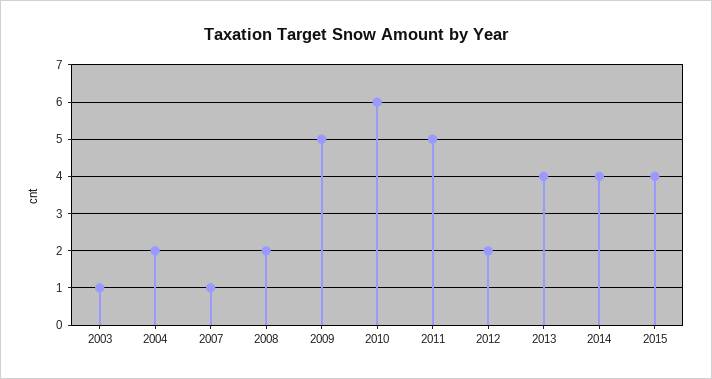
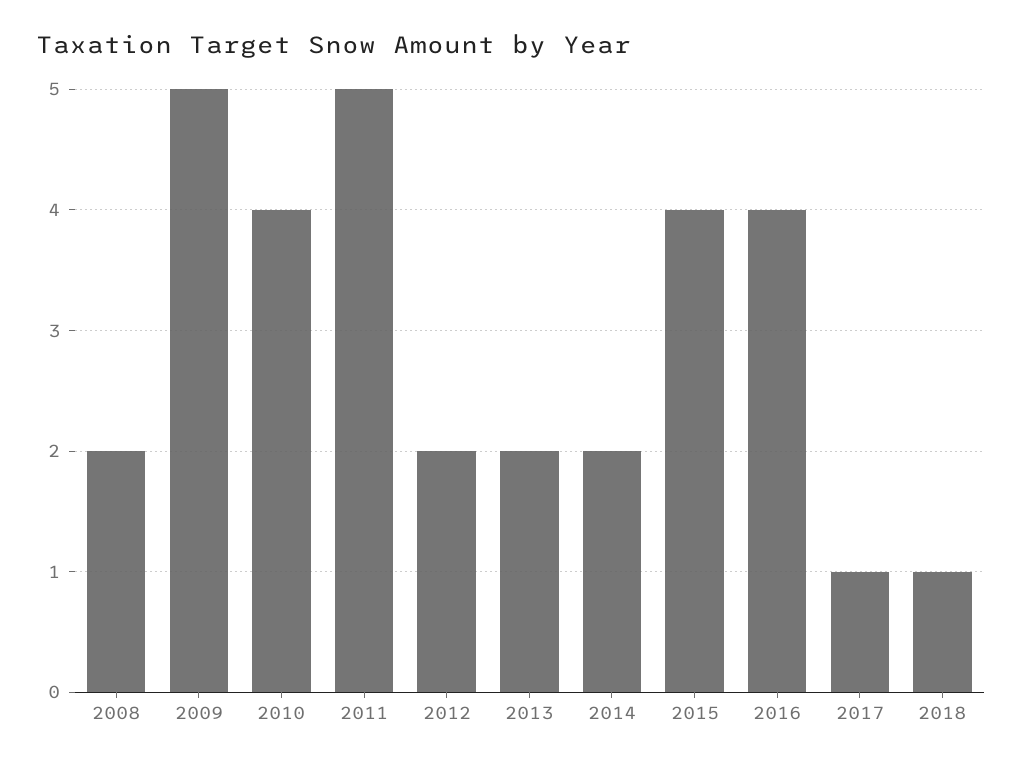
2003: 1 -> none
2004: 2 -> none
2007: 1 -> none
2010: 6 -> 4
2013: 4 -> 2
2014: 4 -> 2
2016: none -> 4
2017: none -> 1
2018: none -> 1

